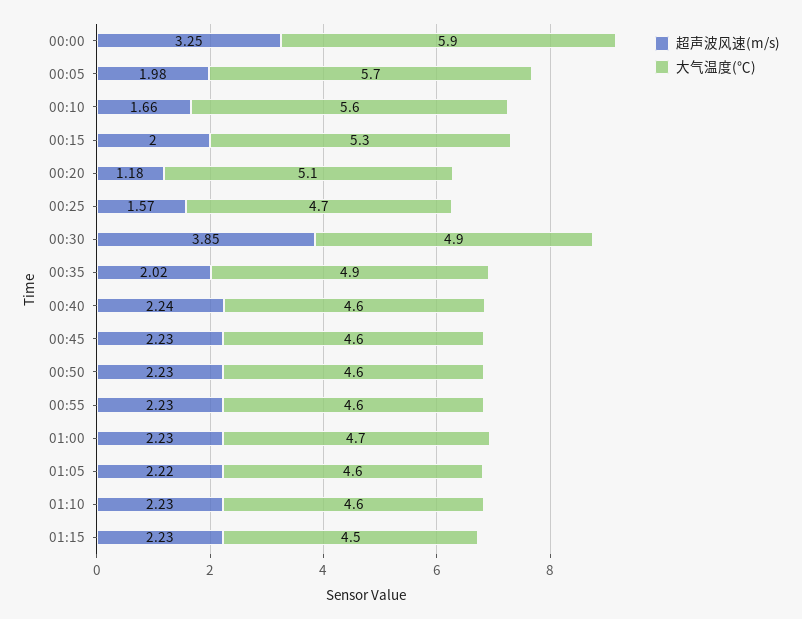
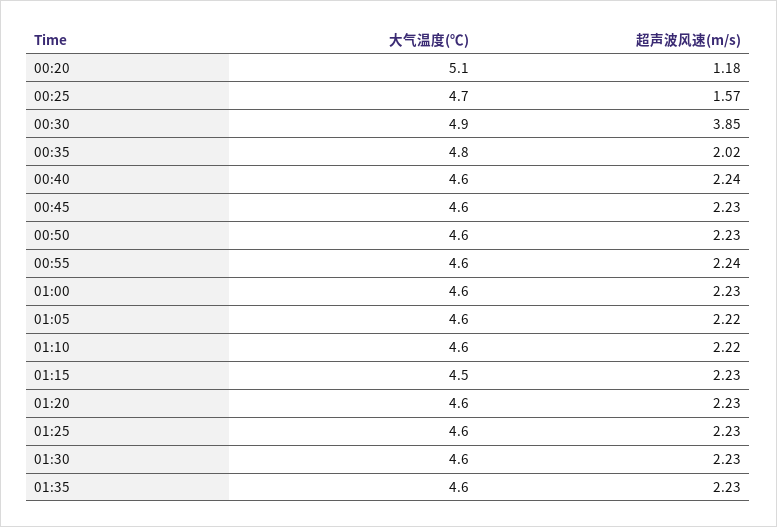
超声波风速(m/s), 00:00: 3.25 -> none
大气温度(℃), 00:00: 5.9 -> none
超声波风速(m/s), 00:05: 1.98 -> none
大气温度(℃), 00:05: 5.7 -> none
超声波风速(m/s), 00:10: 1.66 -> none
大气温度(℃), 00:10: 5.6 -> none
超声波风速(m/s), 00:15: 2 -> none
大气温度(℃), 00:15: 5.3 -> none
大气温度(℃), 00:35: 4.9 -> 4.8
超声波风速(m/s), 00:55: 2.23 -> 2.24
大气温度(℃), 01:00: 4.7 -> 4.6
超声波风速(m/s), 01:10: 2.23 -> 2.22
大气温度(℃), 01:20: none -> 4.6
超声波风速(m/s), 01:20: none -> 2.23
大气温度(℃), 01:25: none -> 4.6
超声波风速(m/s), 01:25: none -> 2.23
大气温度(℃), 01:30: none -> 4.6
超声波风速(m/s), 01:30: none -> 2.23
大气温度(℃), 01:35: none -> 4.6
超声波风速(m/s), 01:35: none -> 2.23

